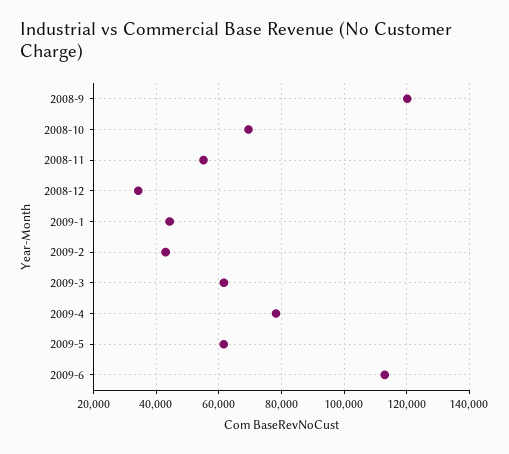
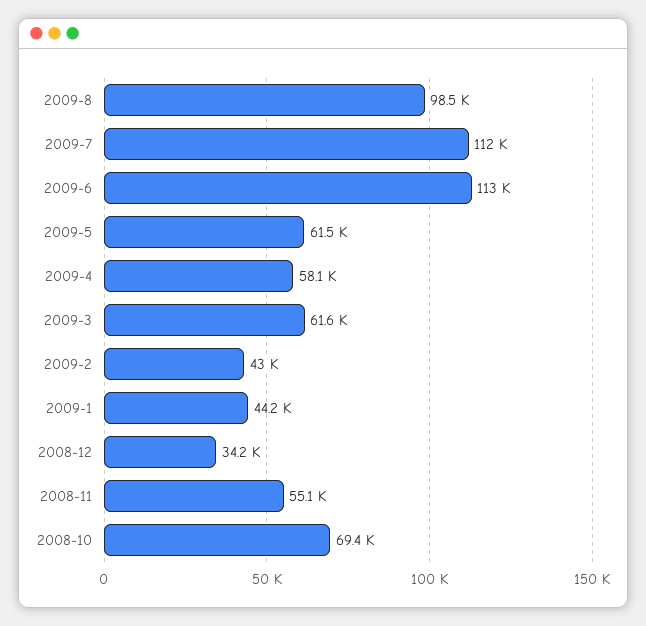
2008-9: 120000 -> none
2009-4: 78000 -> 58100
2009-8: none -> 98500
2009-7: none -> 112000

